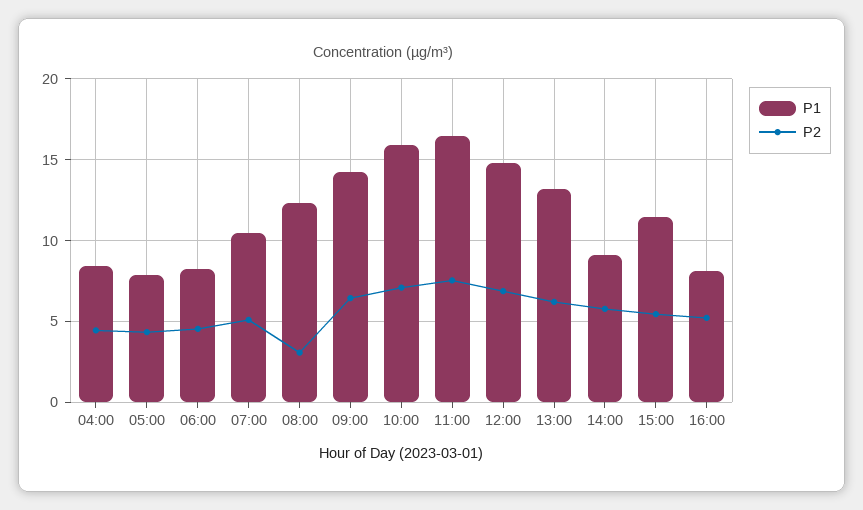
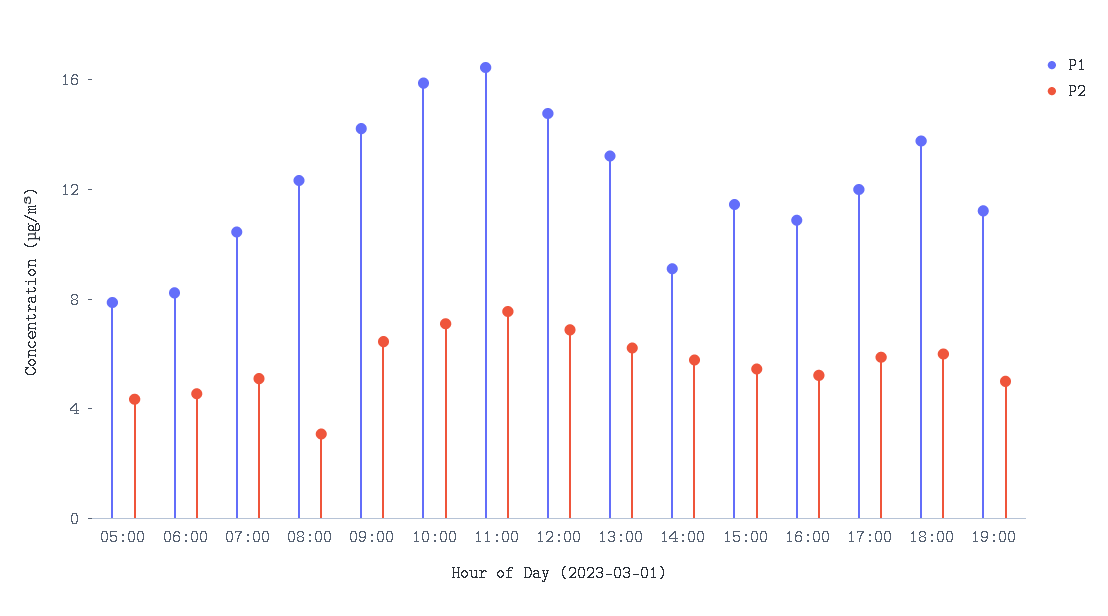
P1, 04:00: 8.5 -> none
P2, 04:00: 4.5 -> none
P1, 16:00: 8 -> 11
P1, 17:00: none -> 12
P2, 17:00: none -> 6
P1, 18:00: none -> 14
P2, 18:00: none -> 6
P1, 19:00: none -> 11
P2, 19:00: none -> 5

